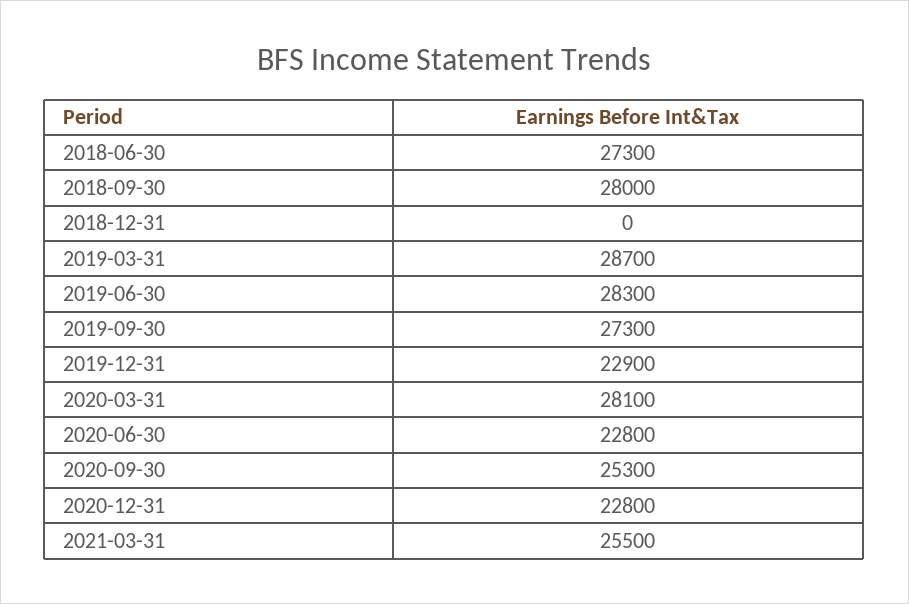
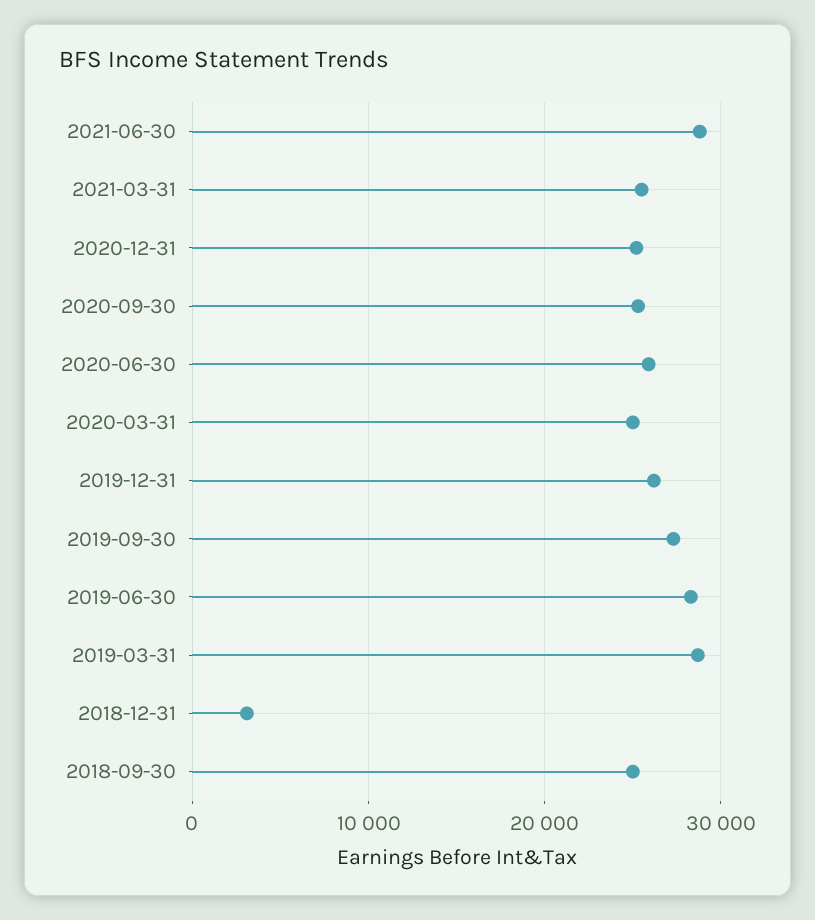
2018-06-30: 27300 -> none
2018-09-30: 28000 -> 25000
2018-12-31: 0 -> 3000
2019-12-31: 22900 -> 26000
2020-03-31: 28100 -> 25000
2020-06-30: 22800 -> 26000
2020-12-31: 22800 -> 25000
2021-06-30: none -> 29000

